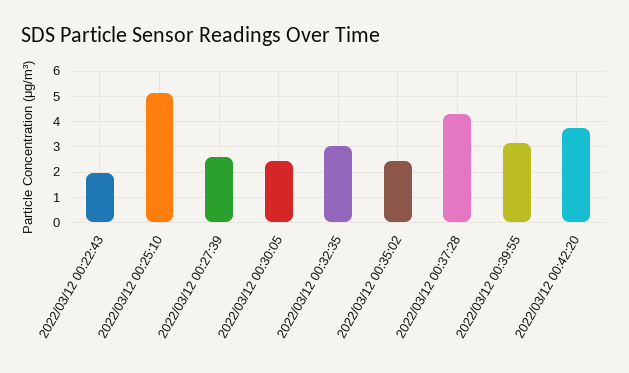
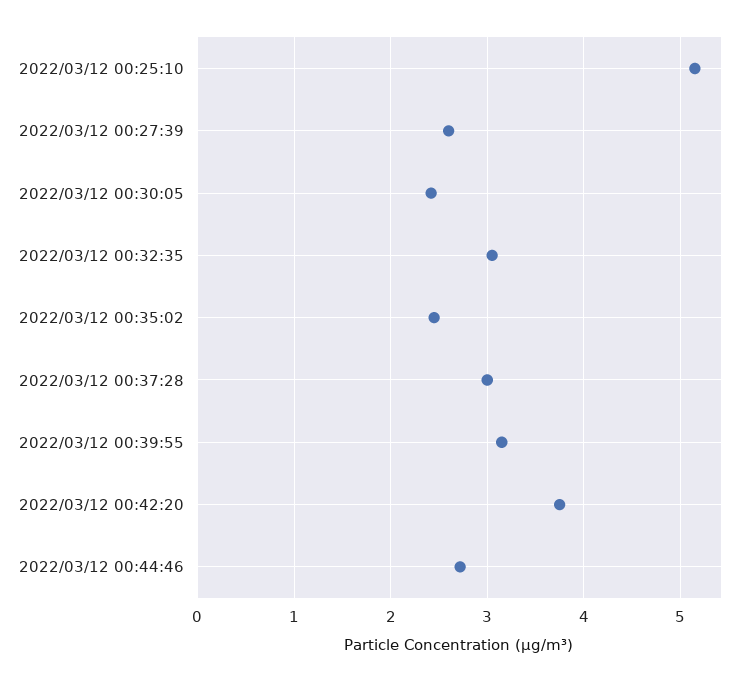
2022/03/12 00:22:43: 2 -> none
2022/03/12 00:37:28: 4.25 -> 3
2022/03/12 00:44:46: none -> 2.7

